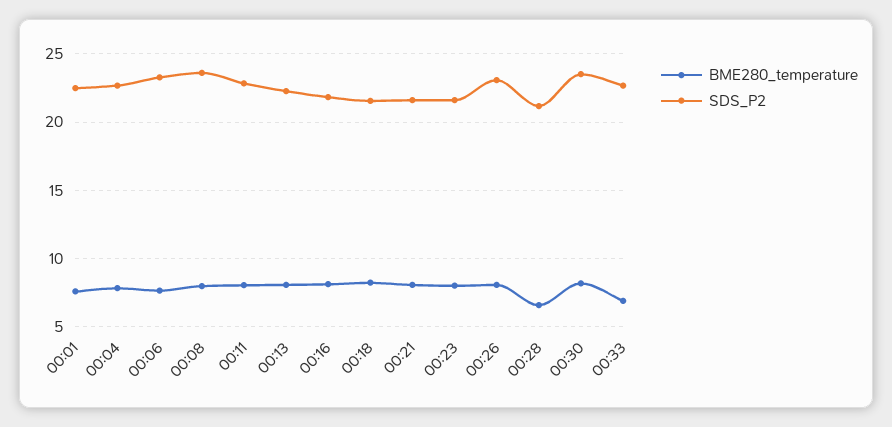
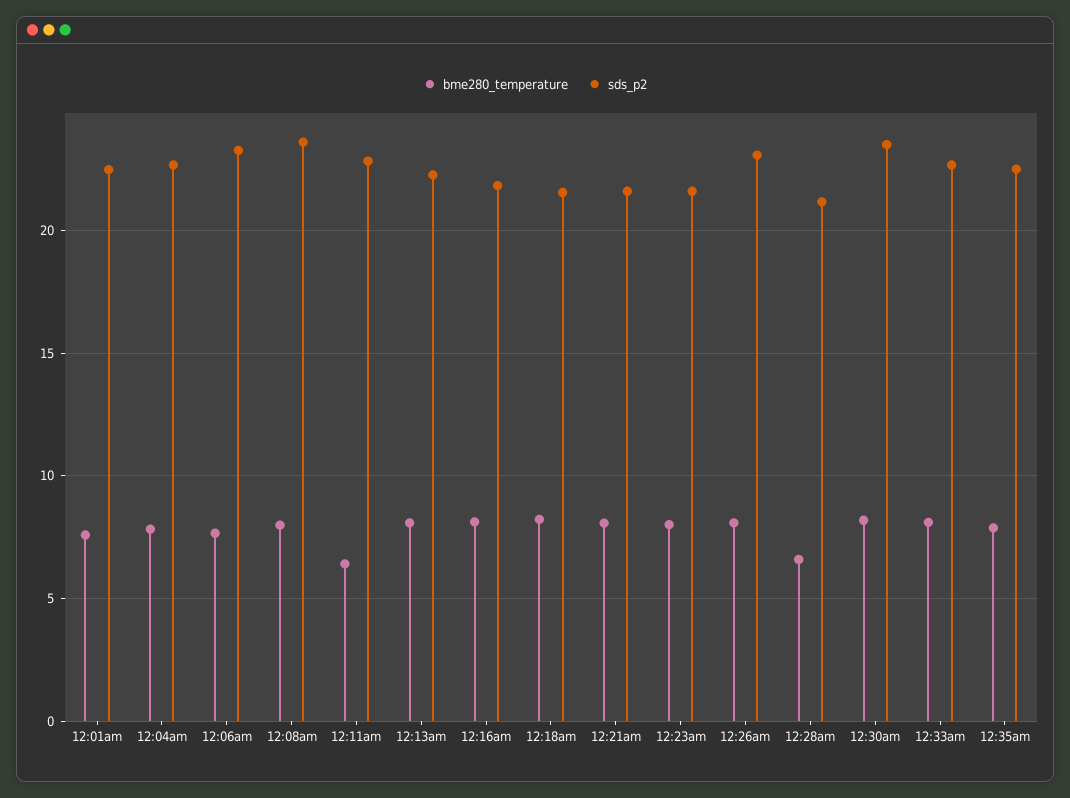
BME280_temperature, 00:11: 8 -> 6.5
BME280_temperature, 00:33: 7 -> 8
BME280_temperature, 12:35am: none -> 8
SDS_P2, 12:35am: none -> 22.5

